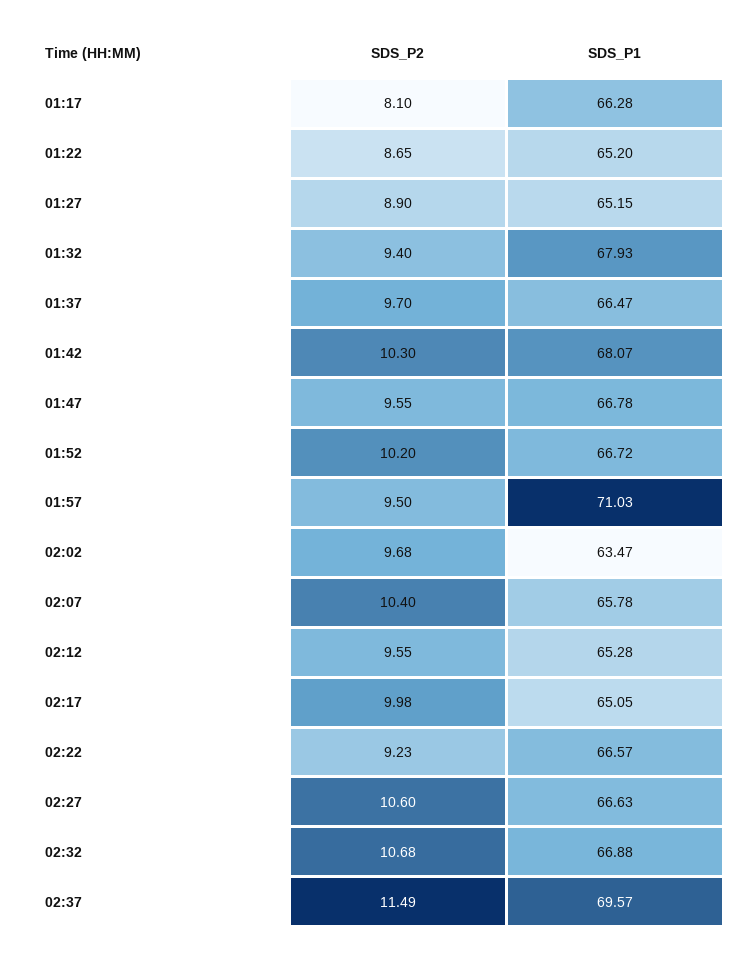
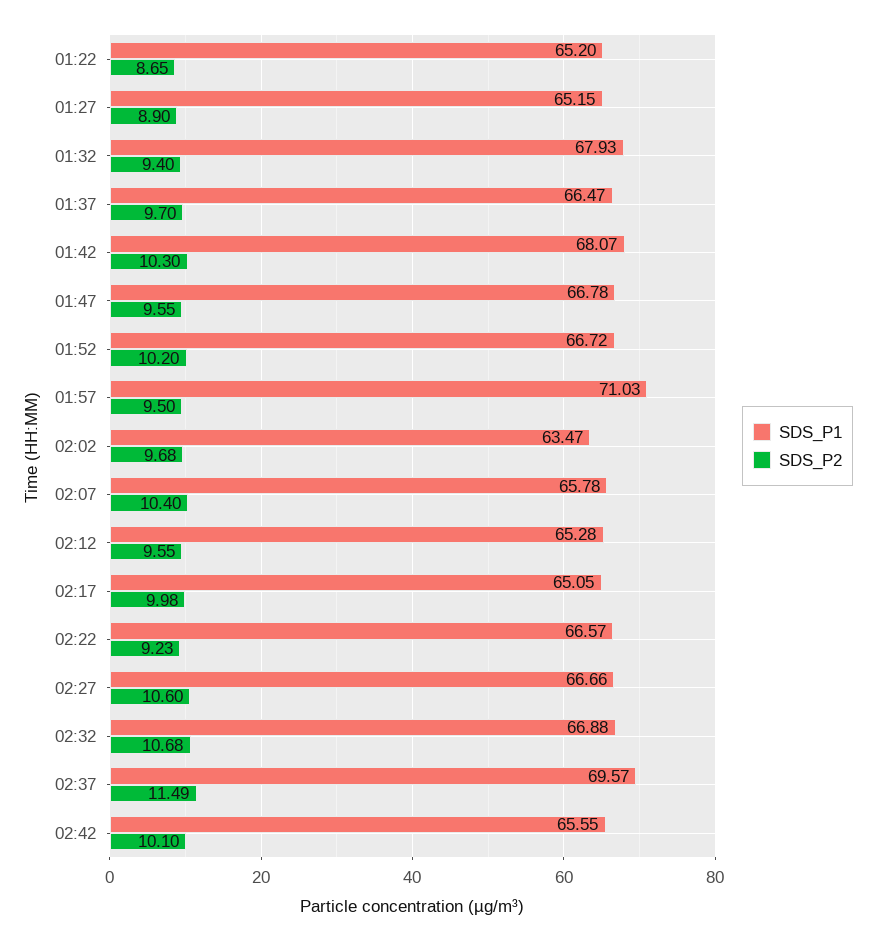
SDS_P2, 01:17: 8.1 -> none
SDS_P1, 01:17: 66.28 -> none
SDS_P1, 02:27: 66.63 -> 66.66
SDS_P1, 02:42: none -> 65.55
SDS_P2, 02:42: none -> 10.1

